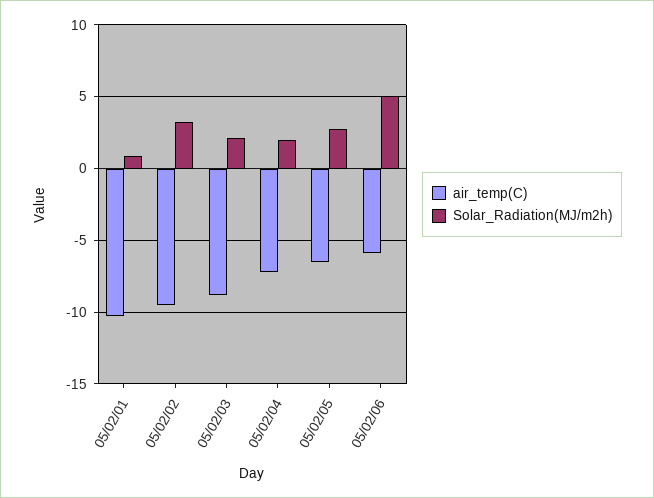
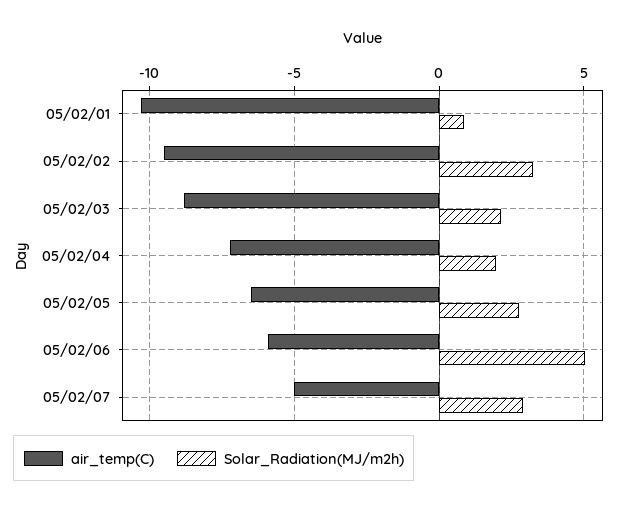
air_temp(C), 05/02/07: none -> -5
Solar_Radiation(MJ/m2h), 05/02/07: none -> 3

